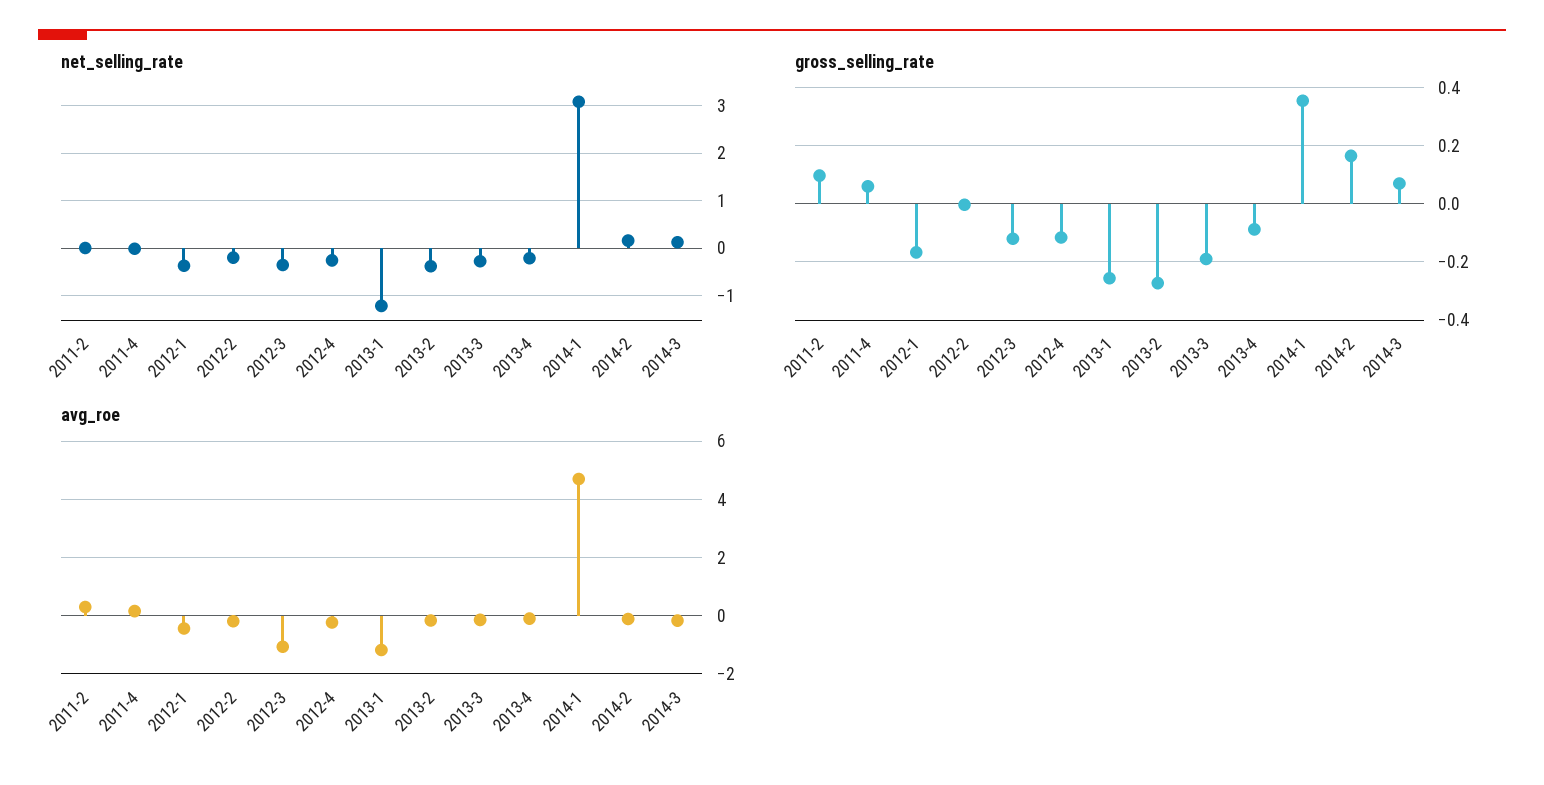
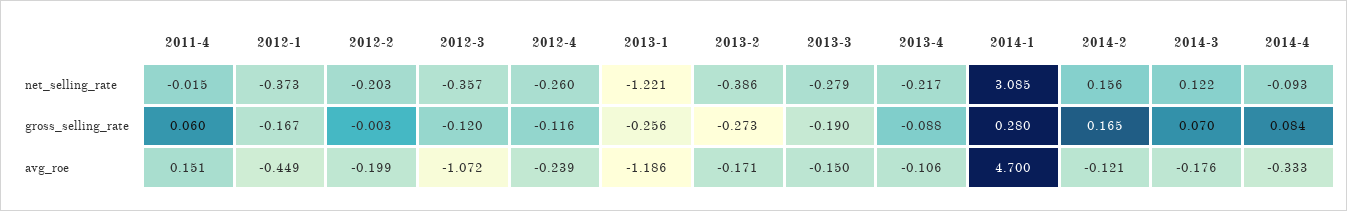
net_selling_rate, 2011-2: 0 -> none
gross_selling_rate, 2011-2: 0.1 -> none
gross_selling_rate, 2014-1: 0.35 -> 0.28
avg_roe, 2011-2: 0.25 -> none
net_selling_rate, 2014-4: none -> -0.093
gross_selling_rate, 2014-4: none -> 0.084
avg_roe, 2014-4: none -> -0.333

